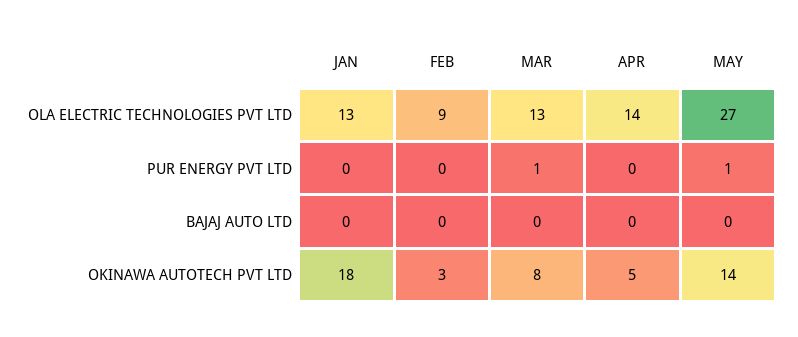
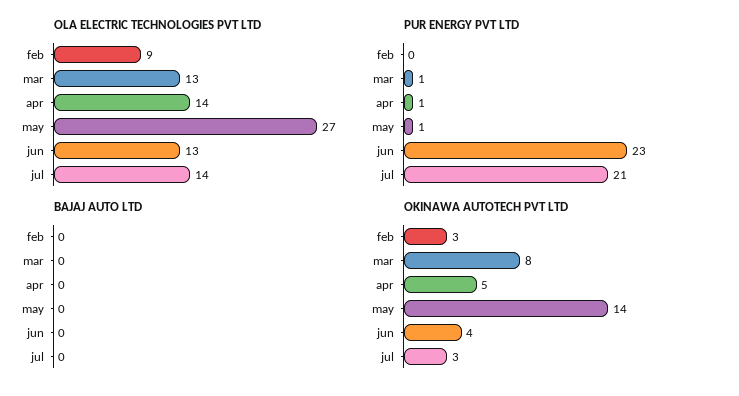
OLA ELECTRIC TECHNOLOGIES PVT LTD, JAN: 13 -> none
PUR ENERGY PVT LTD, JAN: 0 -> none
PUR ENERGY PVT LTD, APR: 0 -> 1
BAJAJ AUTO LTD, JAN: 0 -> none
OKINAWA AUTOTECH PVT LTD, JAN: 18 -> none
OLA ELECTRIC TECHNOLOGIES PVT LTD, jun: none -> 13
OLA ELECTRIC TECHNOLOGIES PVT LTD, jul: none -> 14
PUR ENERGY PVT LTD, jun: none -> 23
PUR ENERGY PVT LTD, jul: none -> 21
BAJAJ AUTO LTD, jun: none -> 0
BAJAJ AUTO LTD, jul: none -> 0
OKINAWA AUTOTECH PVT LTD, jun: none -> 4
OKINAWA AUTOTECH PVT LTD, jul: none -> 3

